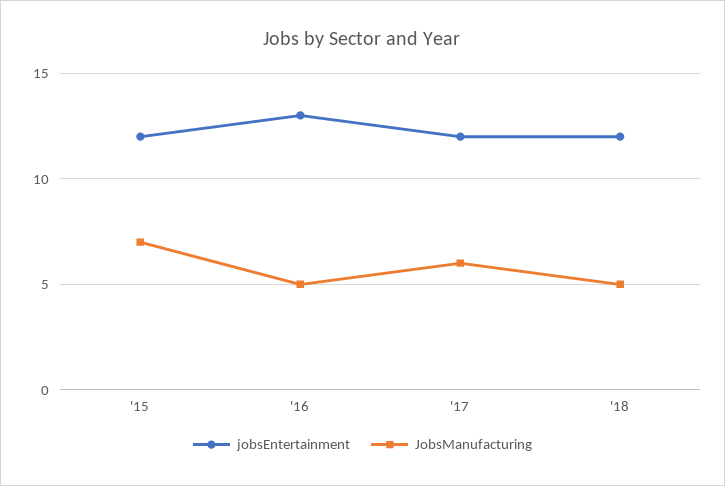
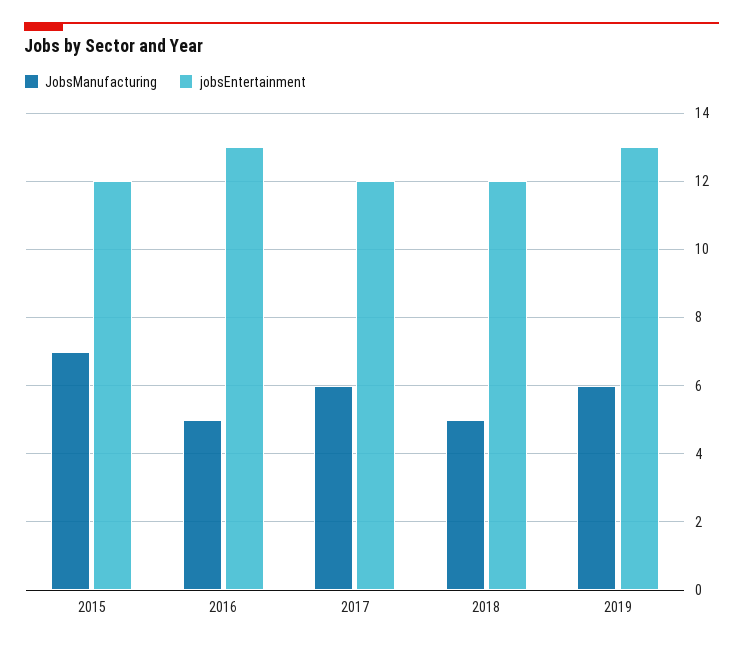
JobsManufacturing, 2019: none -> 6
jobsEntertainment, 2019: none -> 13

